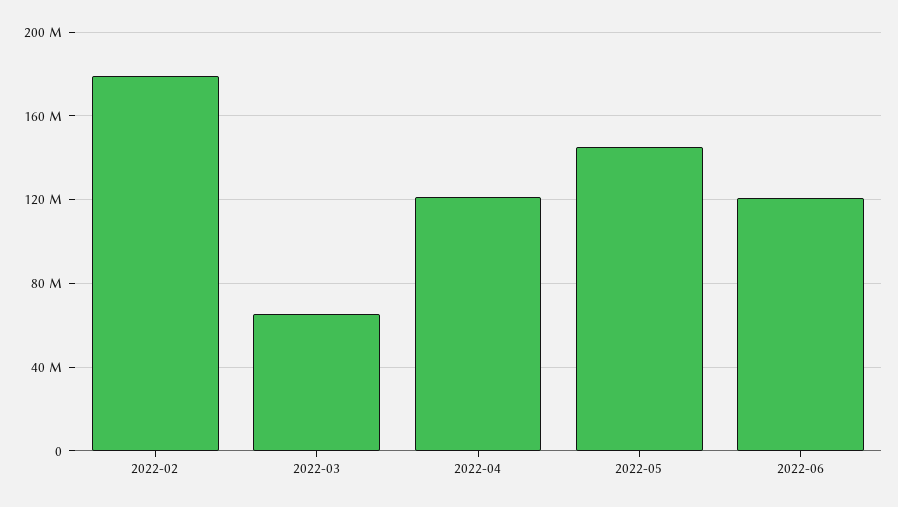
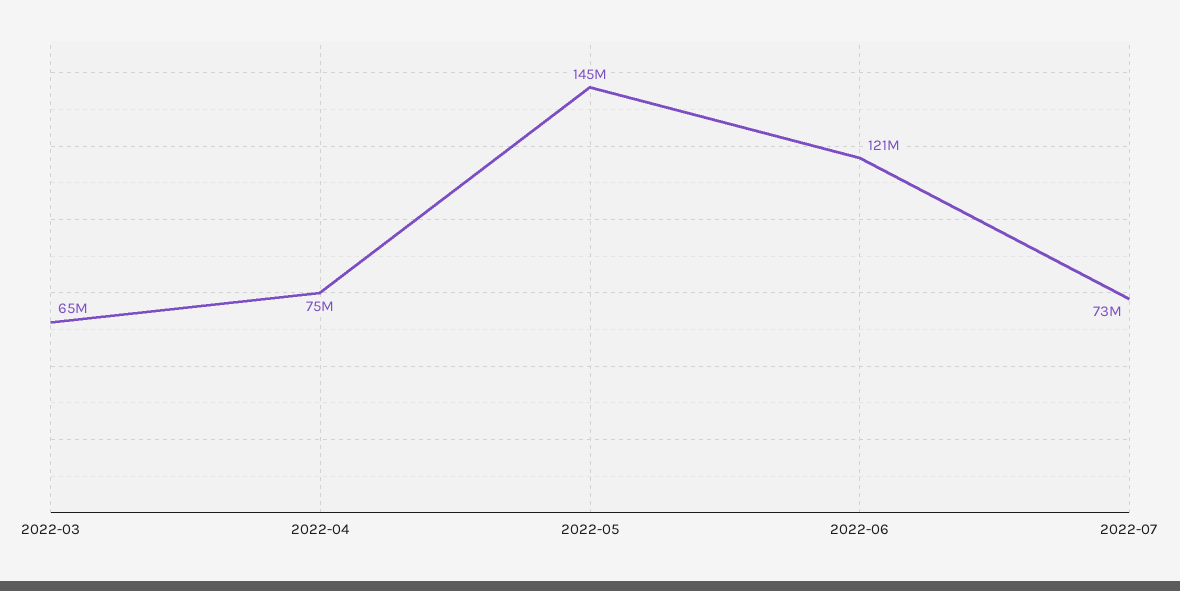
2022-02: 180000000 -> none
2022-04: 120000000 -> 75000000
2022-07: none -> 73000000

